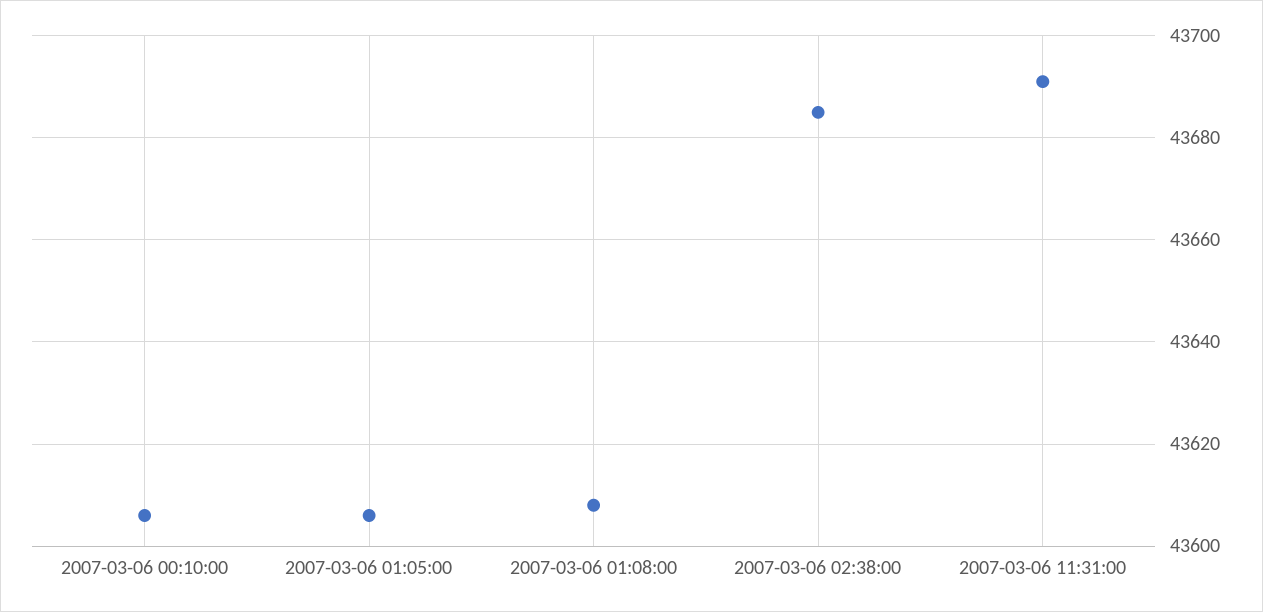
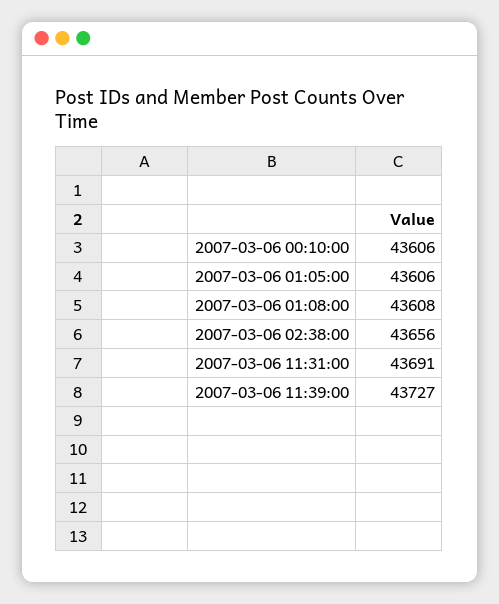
2007-03-06 02:38:00: 43685 -> 43656
2007-03-06 11:39:00: none -> 43727

